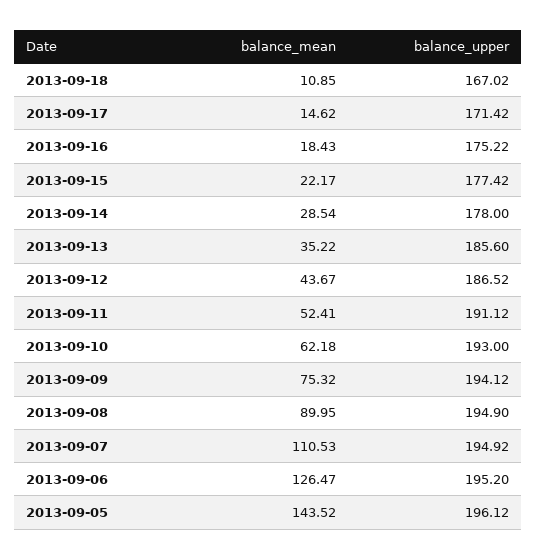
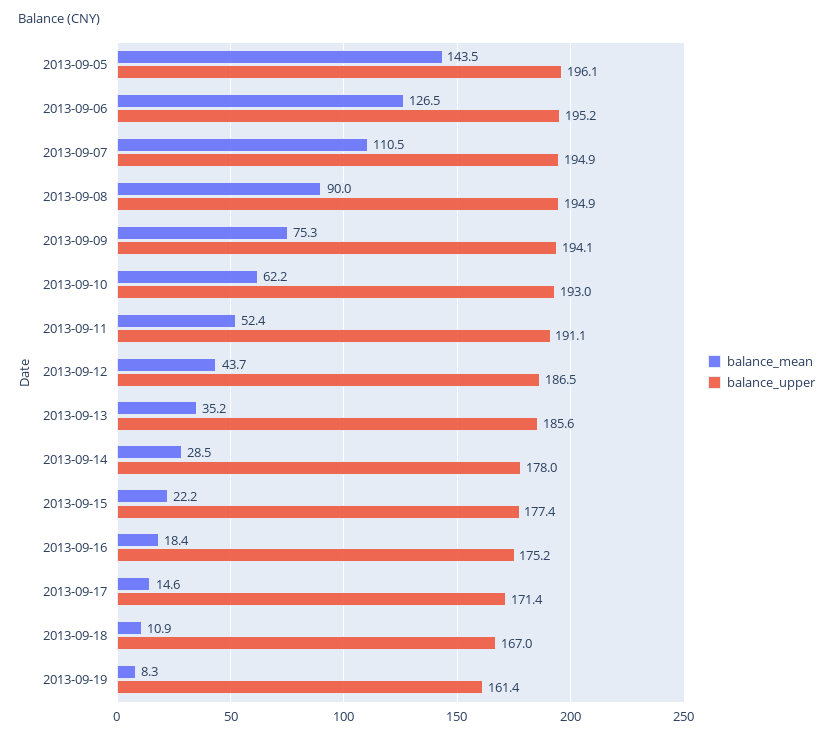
balance_mean, 2013-09-19: none -> 8.3
balance_upper, 2013-09-19: none -> 161.4

